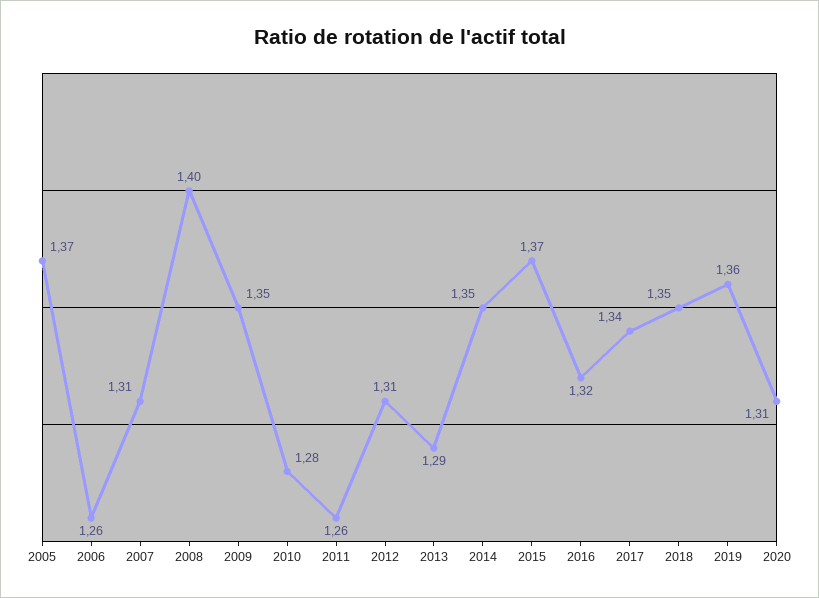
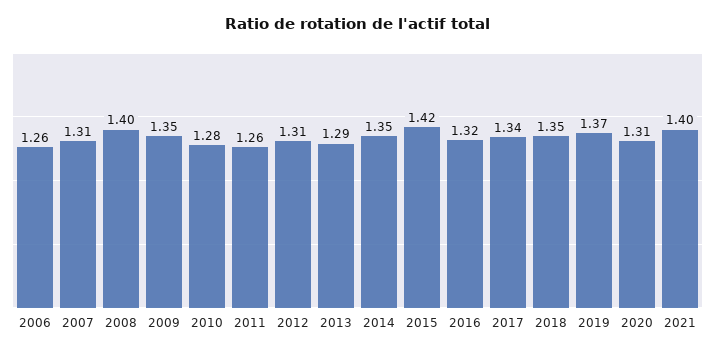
2005: 1.37 -> none
2015: 1.37 -> 1.42
2019: 1.36 -> 1.37
2021: none -> 1.4

